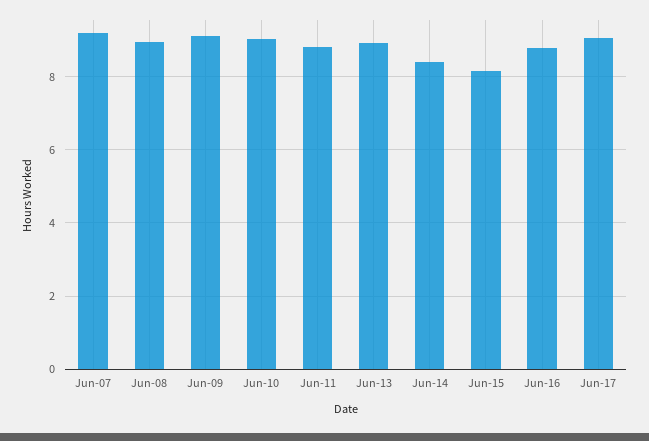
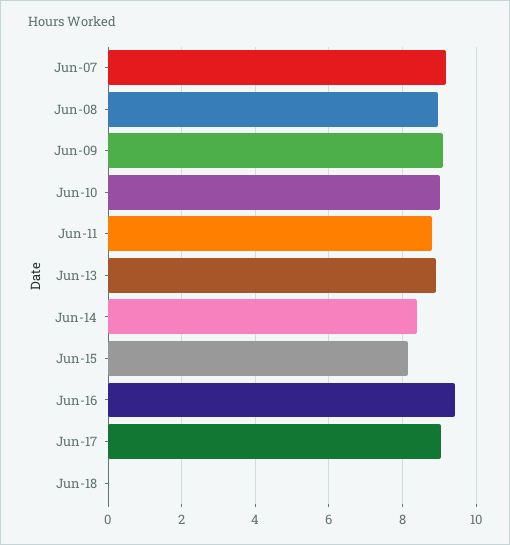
Jun-16: 8.8 -> 9.4
Jun-18: none -> 0

